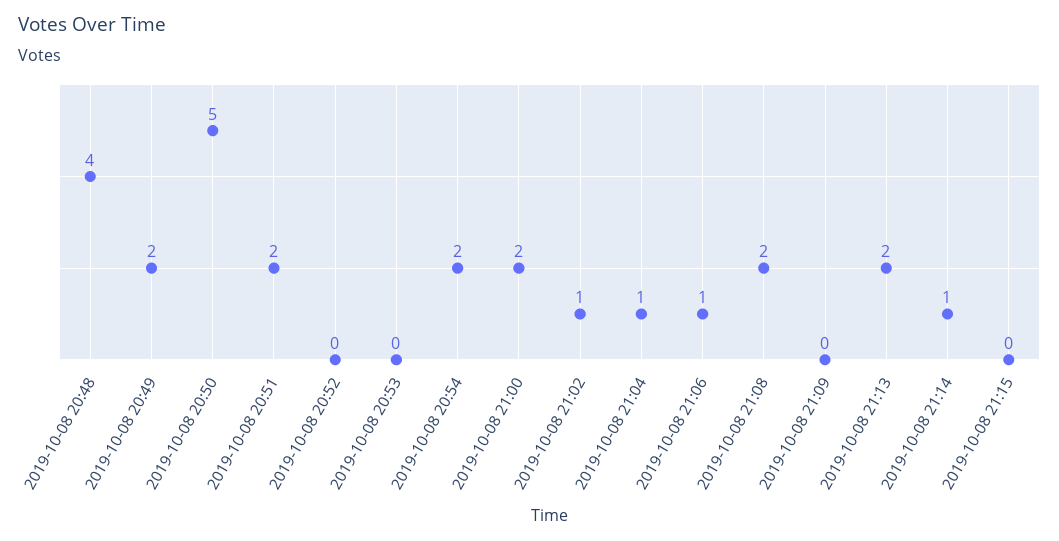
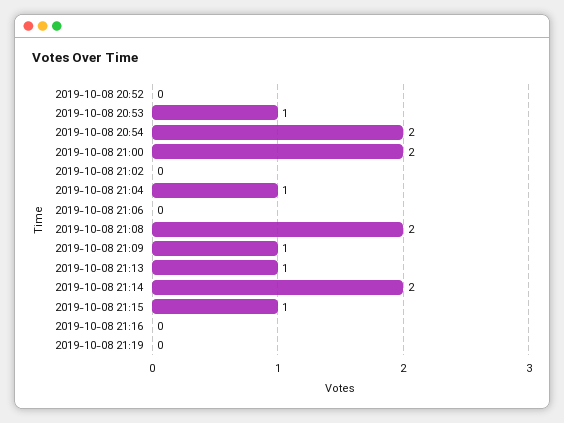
2019-10-08 20:48: 4 -> none
2019-10-08 20:49: 2 -> none
2019-10-08 20:50: 5 -> none
2019-10-08 20:51: 2 -> none
2019-10-08 20:53: 0 -> 1
2019-10-08 21:02: 1 -> 0
2019-10-08 21:06: 1 -> 0
2019-10-08 21:09: 0 -> 1
2019-10-08 21:13: 2 -> 1
2019-10-08 21:14: 1 -> 2
2019-10-08 21:15: 0 -> 1
2019-10-08 21:16: none -> 0
2019-10-08 21:19: none -> 0

